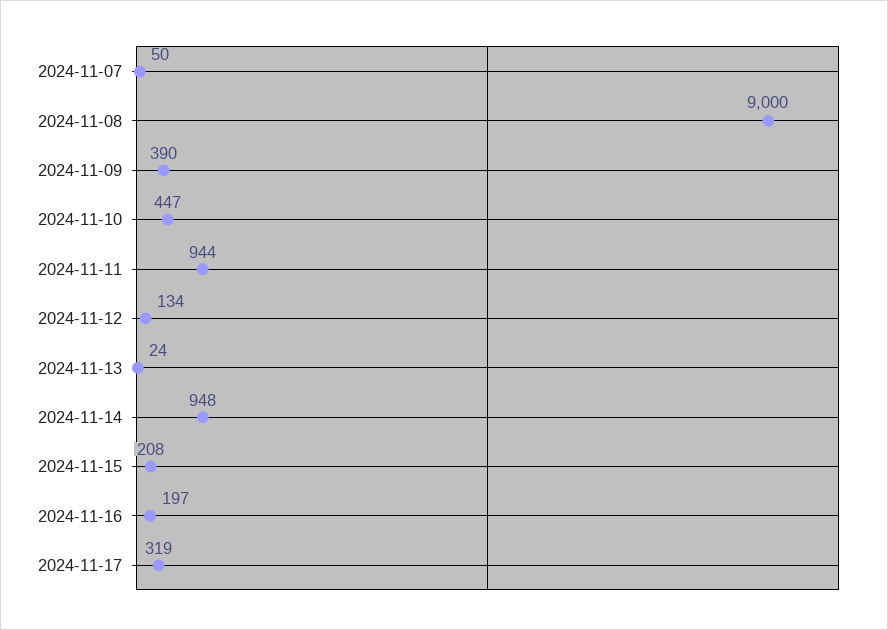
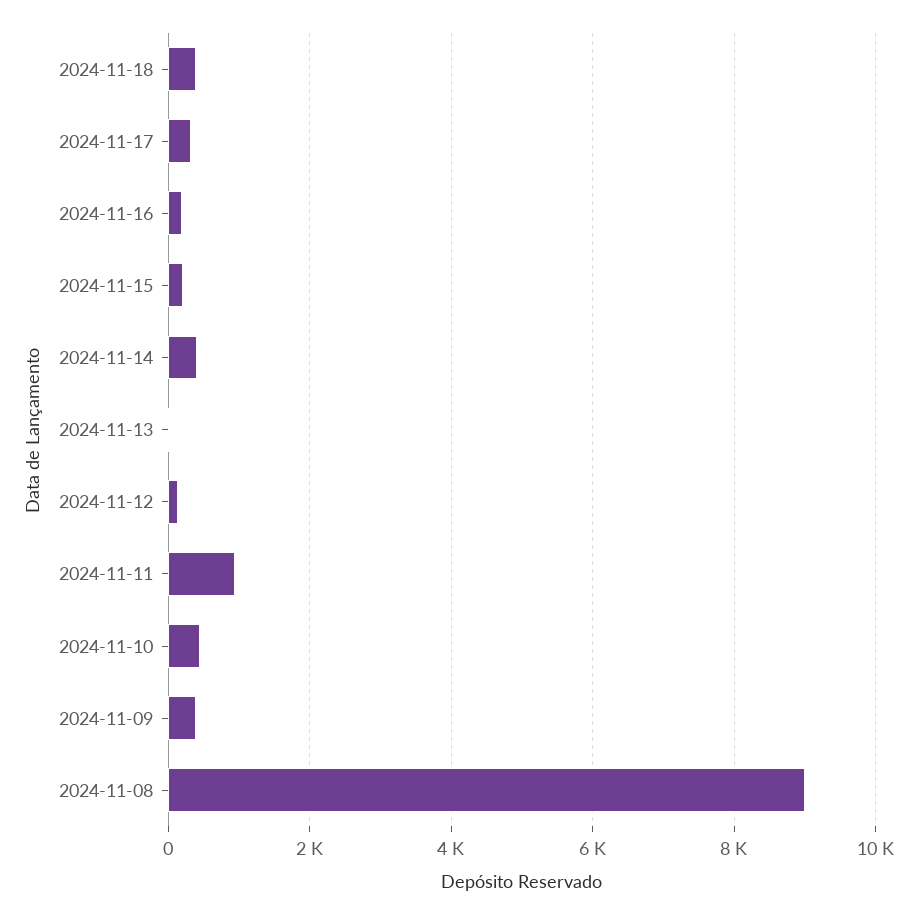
2024-11-07: 50 -> none
2024-11-14: 948 -> 400
2024-11-18: none -> 400

